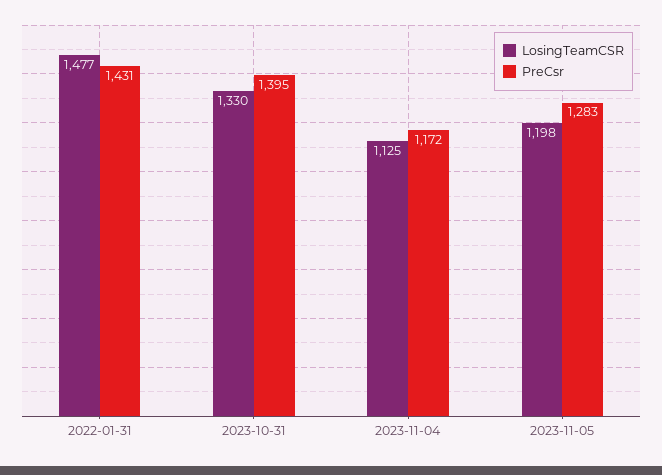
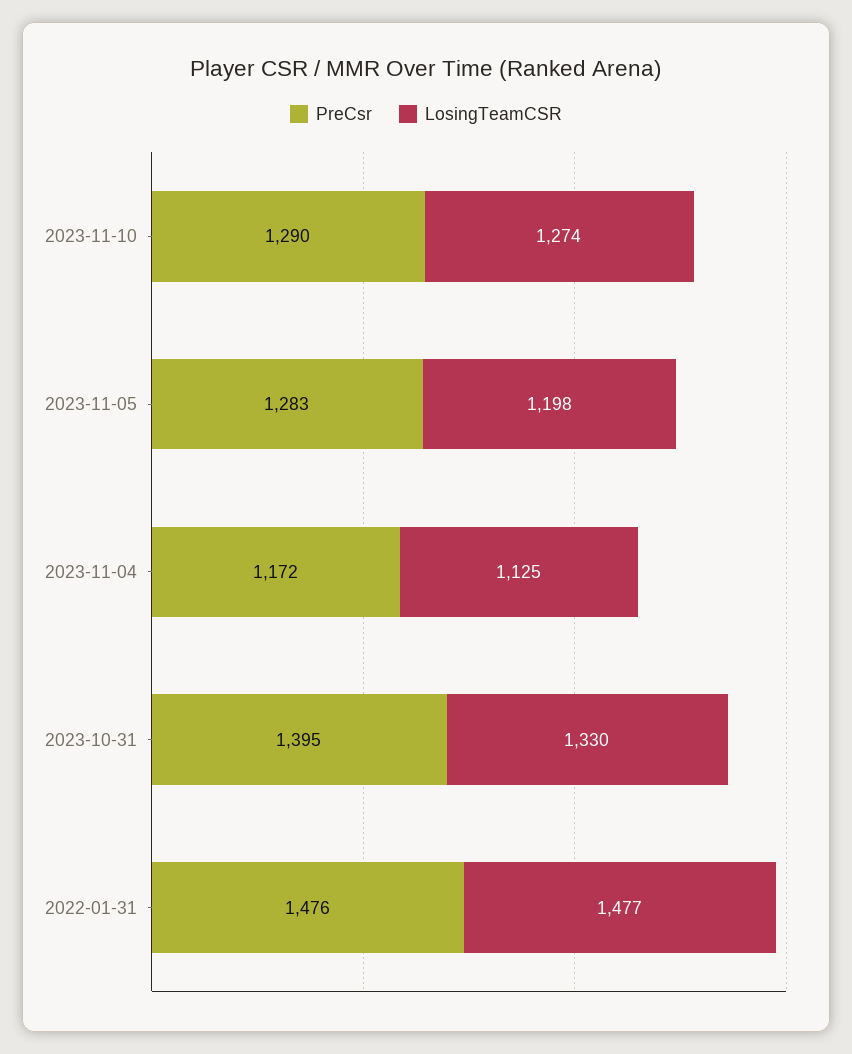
PreCsr, 2022-01-31: 1431 -> 1476
PreCsr, 2023-11-10: none -> 1290
LosingTeamCSR, 2023-11-10: none -> 1274

